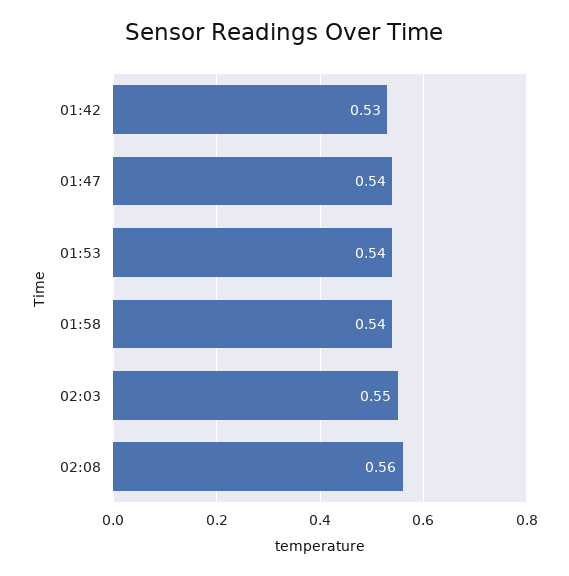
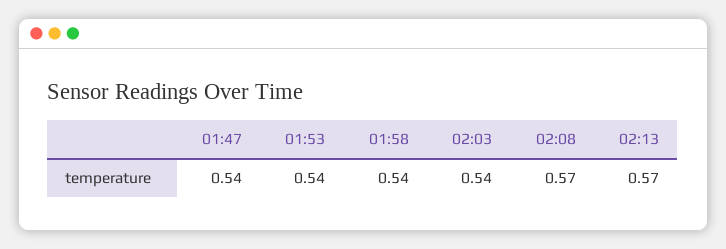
01:42: 0.53 -> none
02:03: 0.55 -> 0.54
02:08: 0.56 -> 0.57
02:13: none -> 0.57

